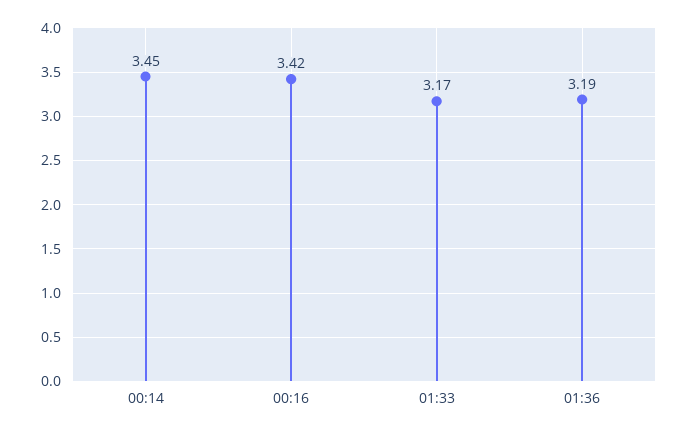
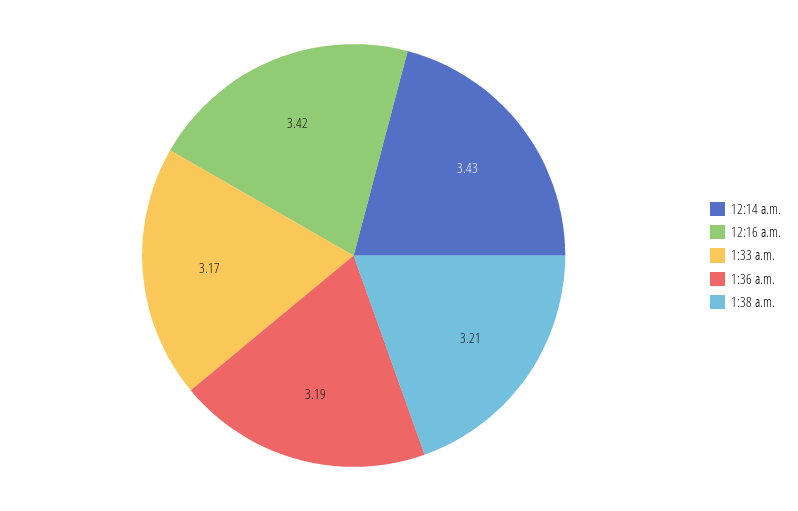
00:14: 3.45 -> 3.43
1:38 a.m.: none -> 3.21

